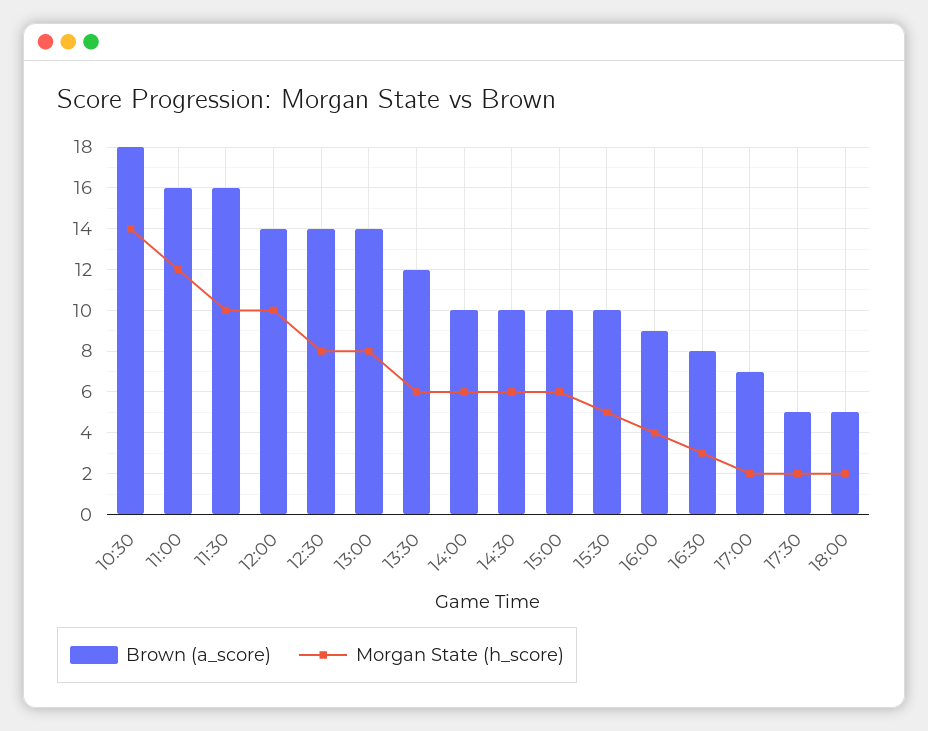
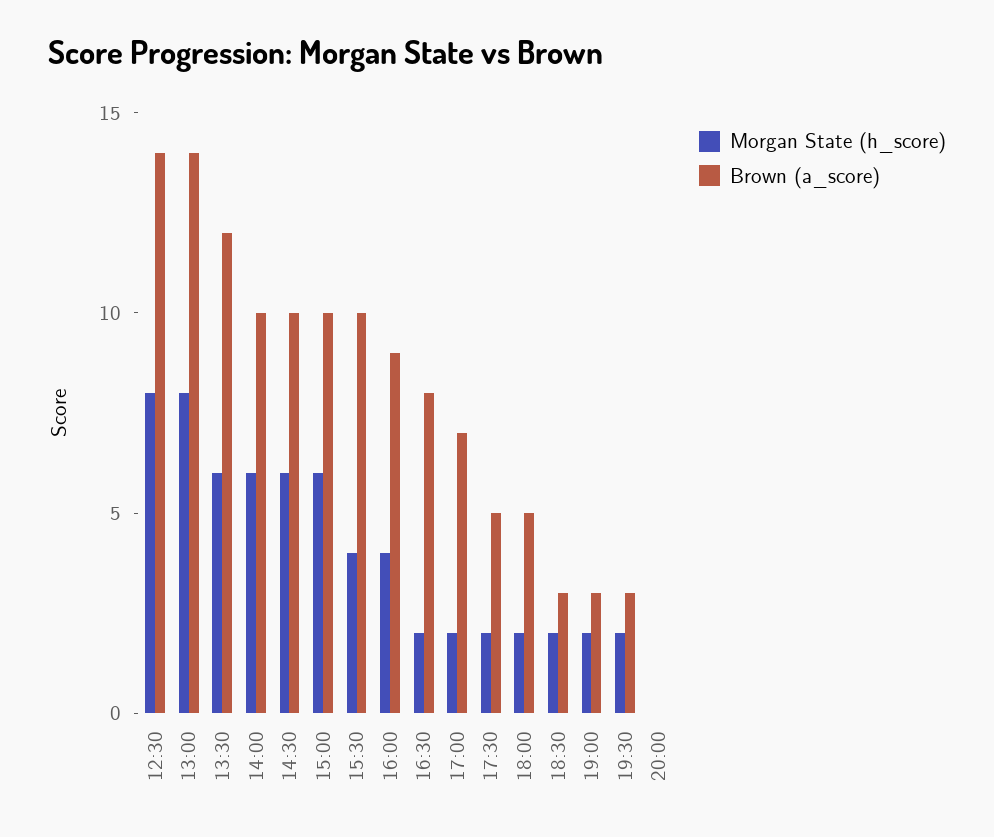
Brown (a_score), 10:30: 18 -> none
Morgan State (h_score), 10:30: 14 -> none
Brown (a_score), 11:00: 16 -> none
Morgan State (h_score), 11:00: 12 -> none
Brown (a_score), 11:30: 16 -> none
Morgan State (h_score), 11:30: 10 -> none
Brown (a_score), 12:00: 14 -> none
Morgan State (h_score), 12:00: 10 -> none
Morgan State (h_score), 15:30: 5 -> 4
Morgan State (h_score), 16:30: 3 -> 2
Morgan State (h_score), 18:30: none -> 2
Brown (a_score), 18:30: none -> 3
Morgan State (h_score), 19:00: none -> 2
Brown (a_score), 19:00: none -> 3
Morgan State (h_score), 19:30: none -> 2
Brown (a_score), 19:30: none -> 3
Morgan State (h_score), 20:00: none -> 0
Brown (a_score), 20:00: none -> 0

